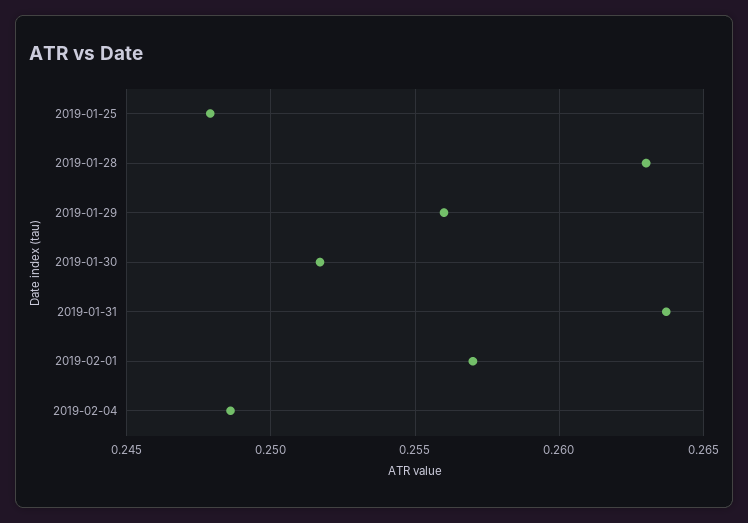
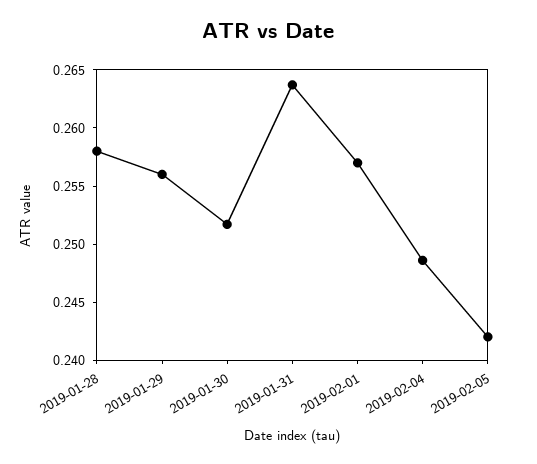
2019-01-25: 0.248 -> none
2019-01-28: 0.263 -> 0.258
2019-02-05: none -> 0.242

